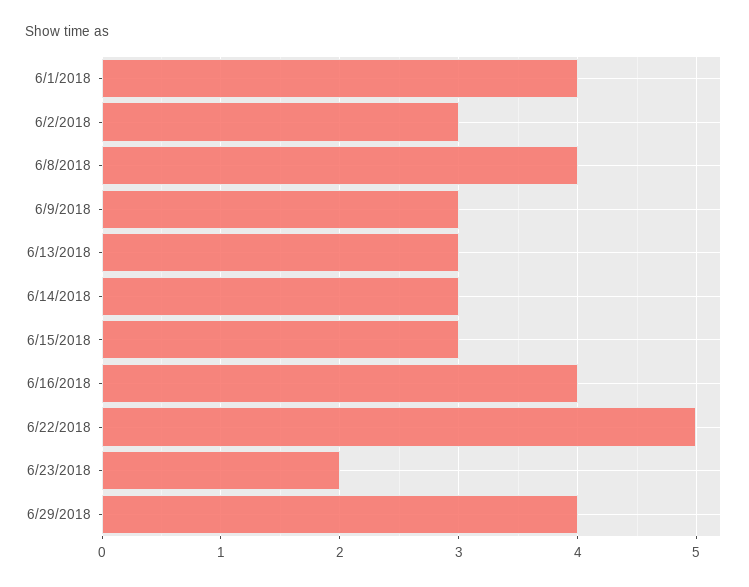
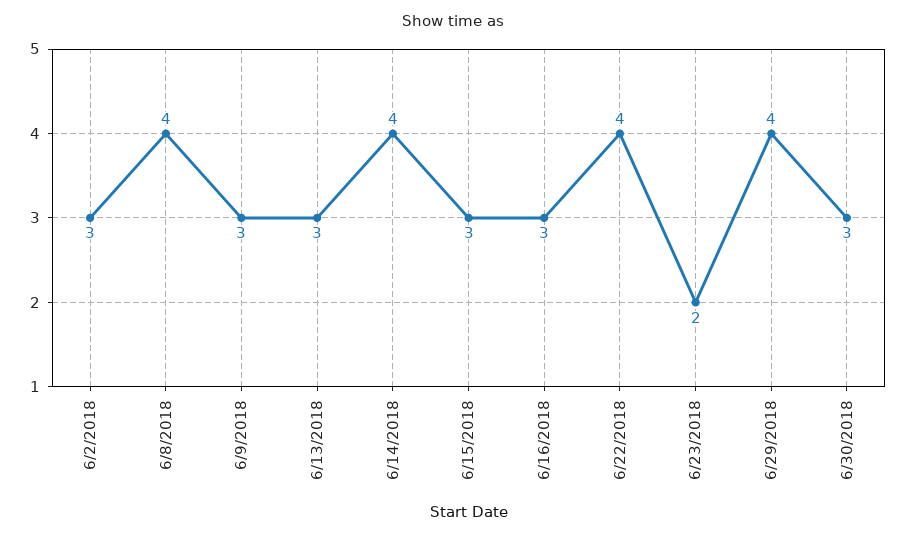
6/1/2018: 4 -> none
6/14/2018: 3 -> 4
6/16/2018: 4 -> 3
6/22/2018: 5 -> 4
6/30/2018: none -> 3

